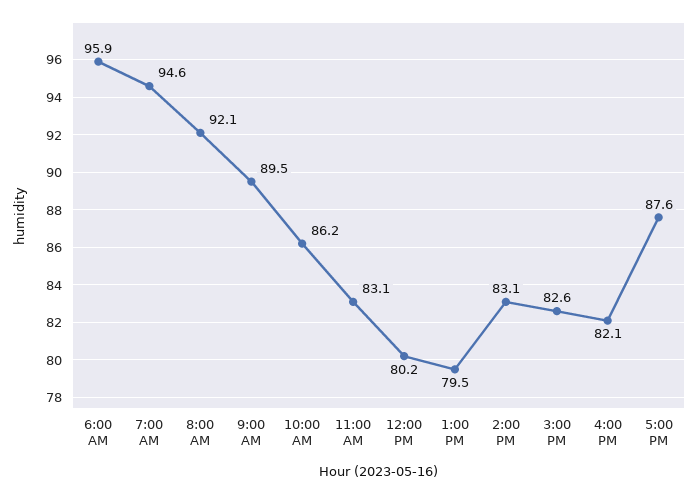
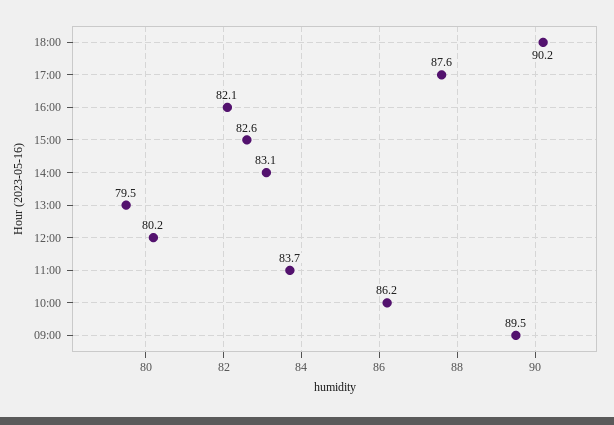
6:00 AM: 95.9 -> none
7:00 AM: 94.6 -> none
8:00 AM: 92.1 -> none
11:00 AM: 83.1 -> 83.7
18:00: none -> 90.2

